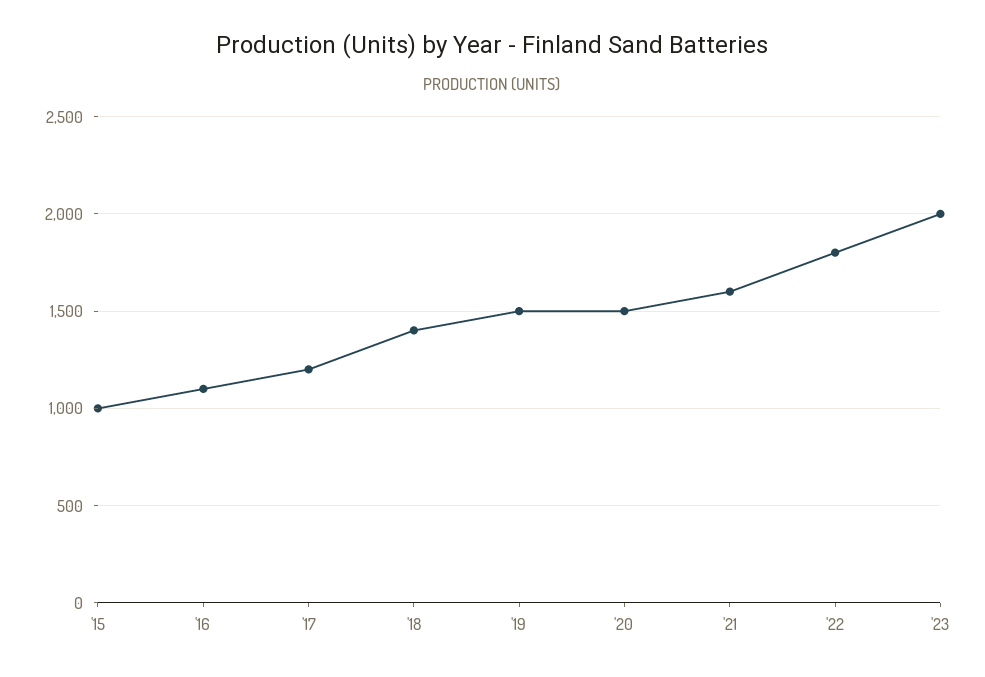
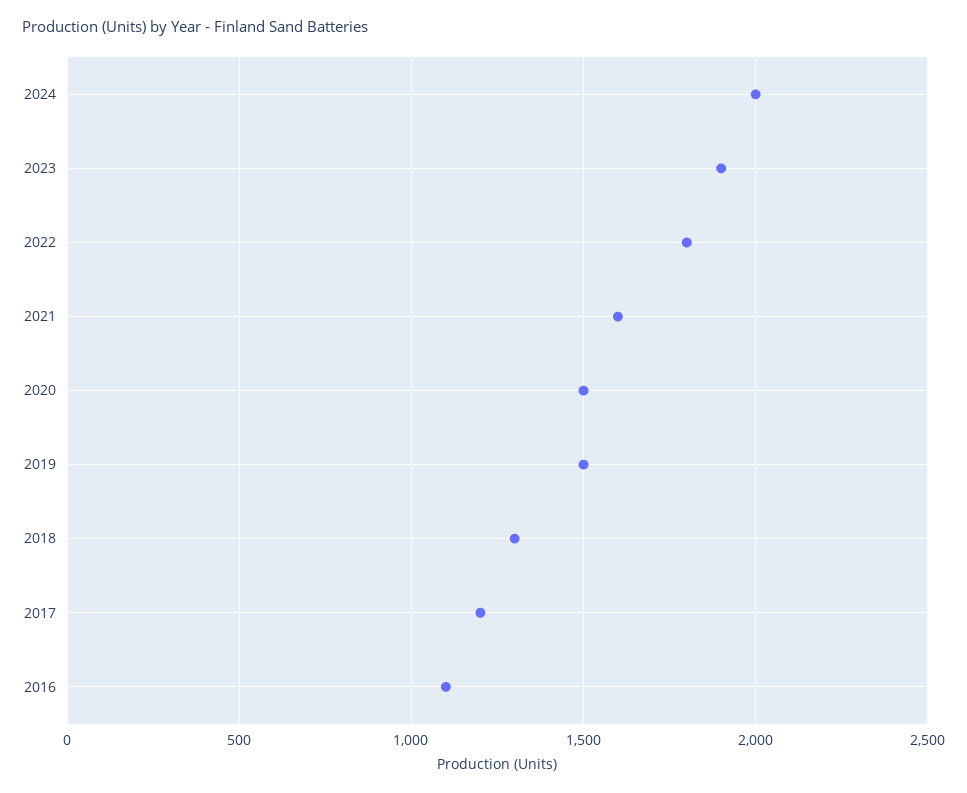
'15: 1000 -> none
'18: 1400 -> 1300
'23: 2000 -> 1900
2024: none -> 2000

